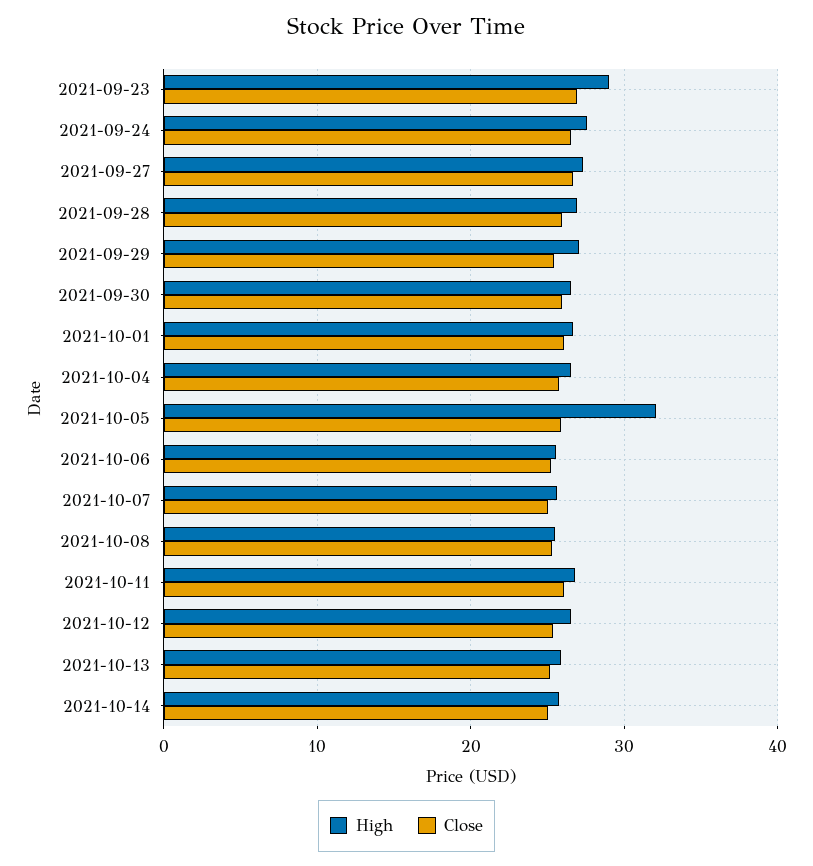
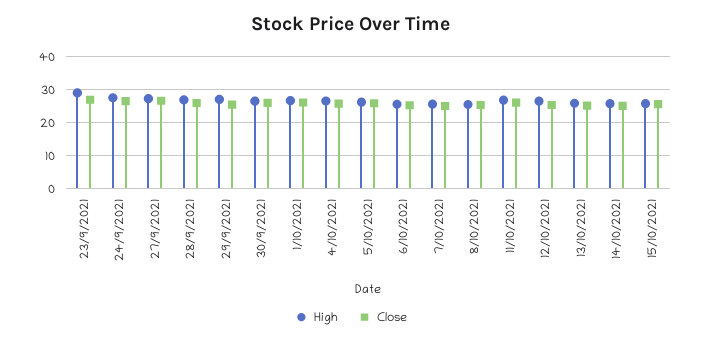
High, 2021-10-05: 32 -> 26
High, 15/10/2021: none -> 26
Close, 15/10/2021: none -> 26

